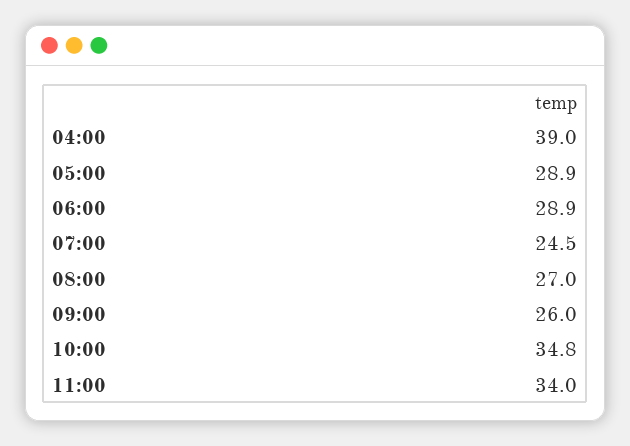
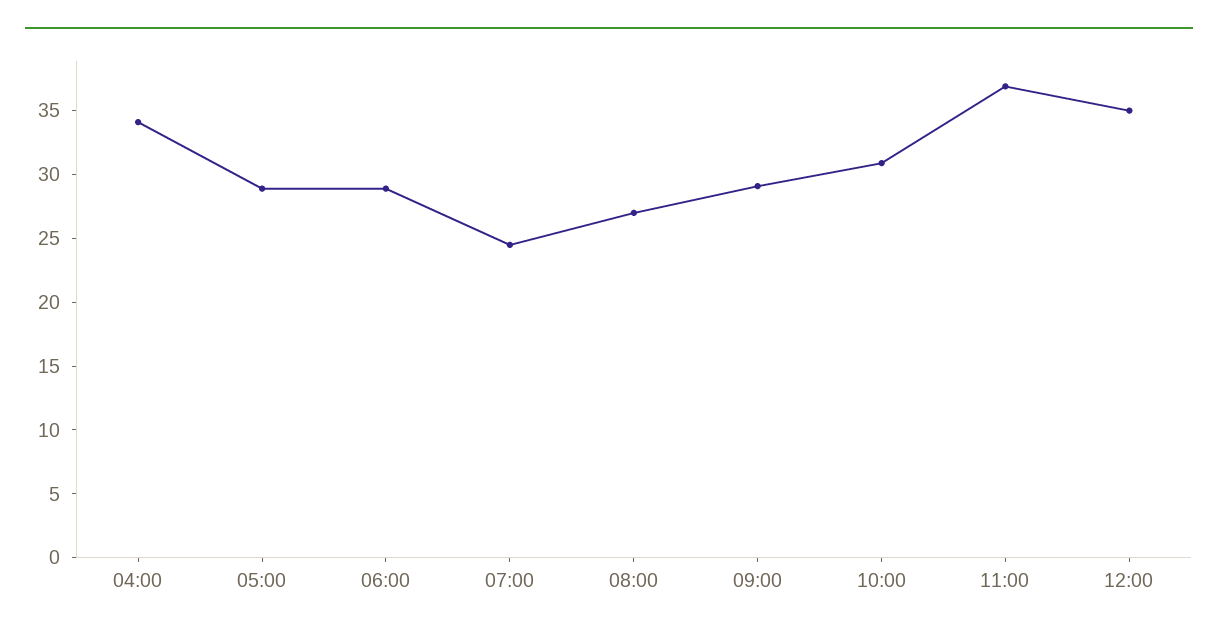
04:00: 39 -> 34
09:00: 26 -> 29
10:00: 34.8 -> 31
11:00: 34 -> 37
12:00: none -> 35

